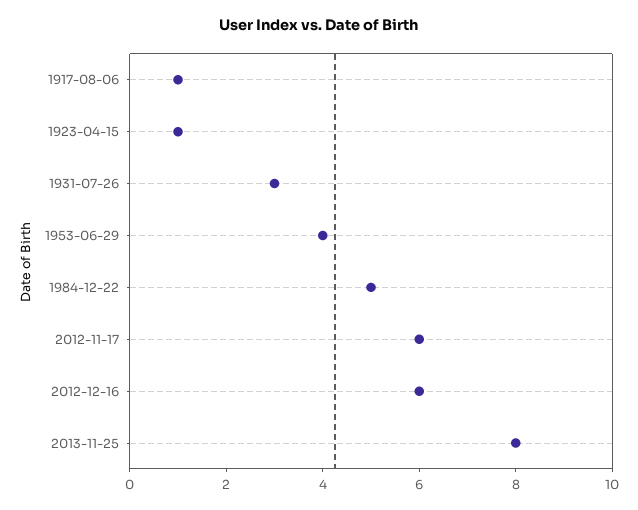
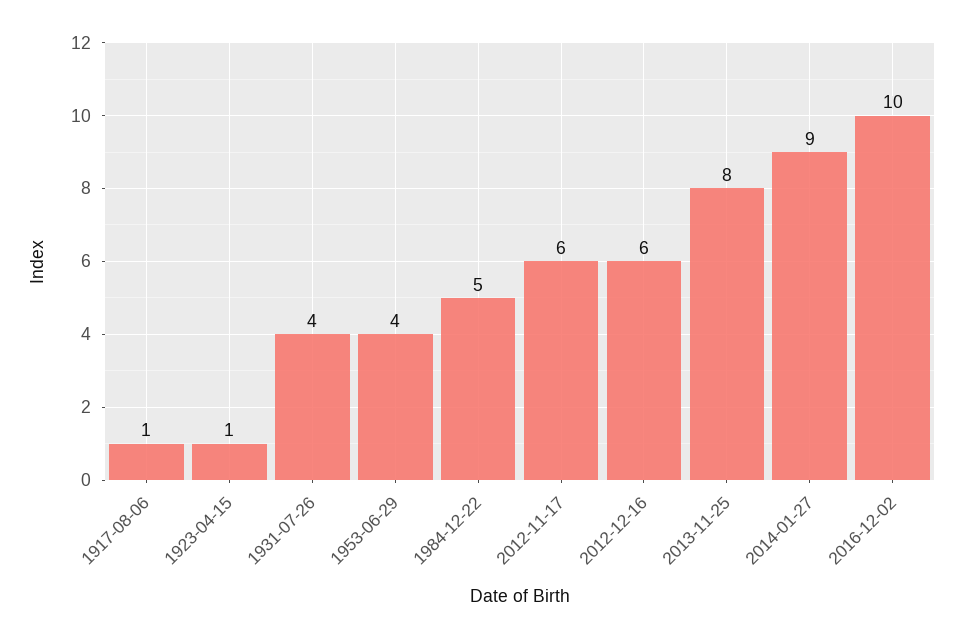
1931-07-26: 3 -> 4
2014-01-27: none -> 9
2016-12-02: none -> 10

